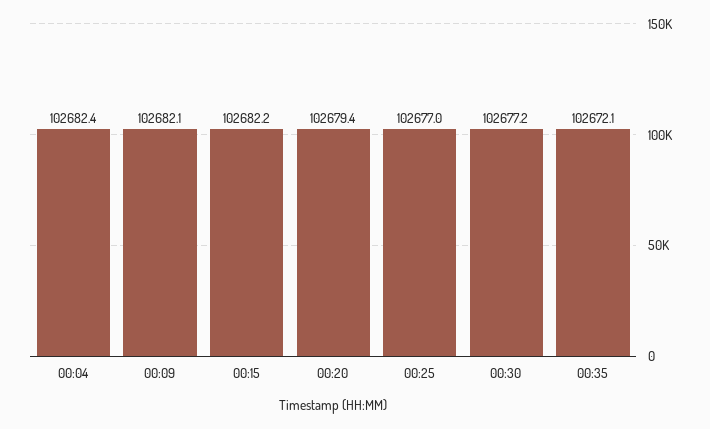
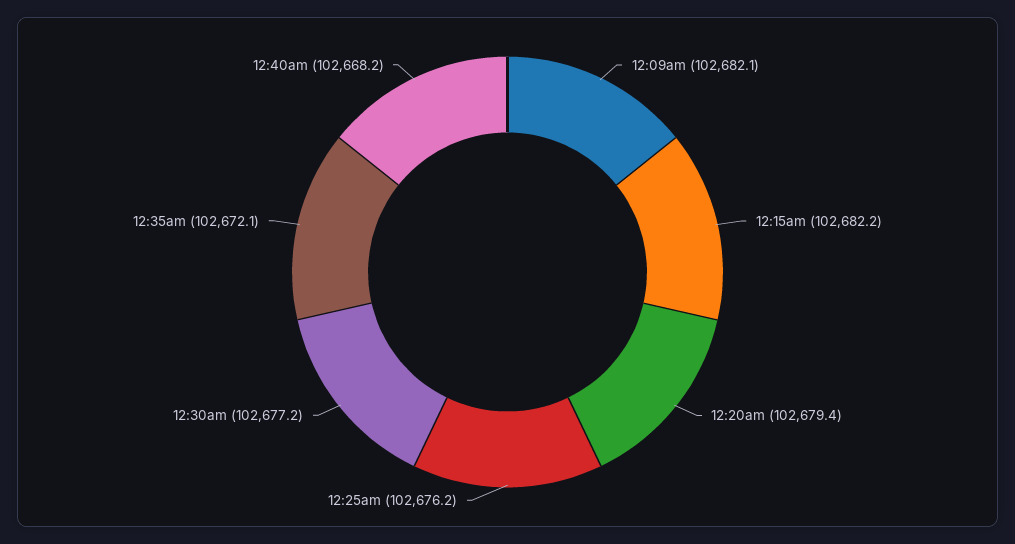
00:04: 102682.4 -> none
00:25: 102677 -> 102676.2
12:40am: none -> 102668.2

